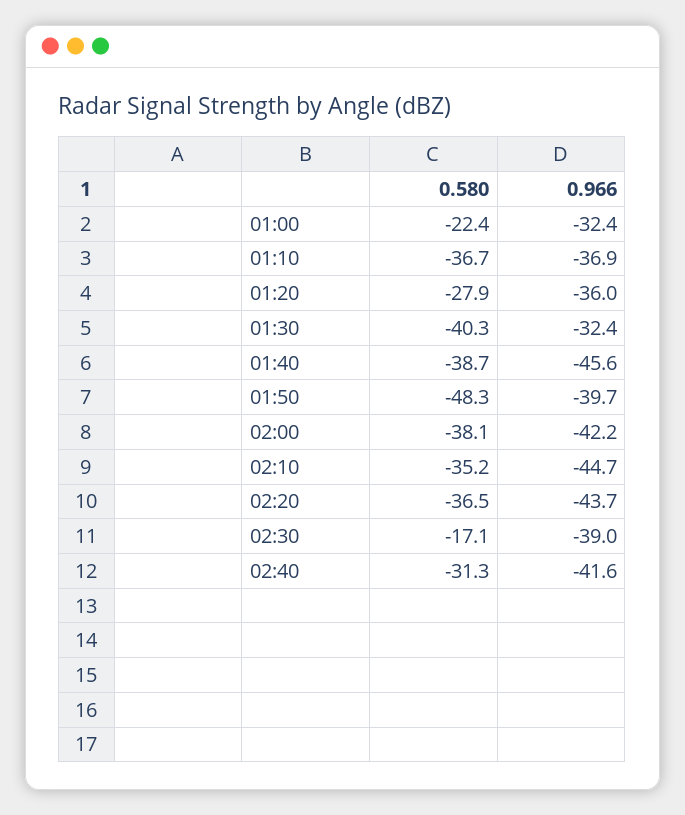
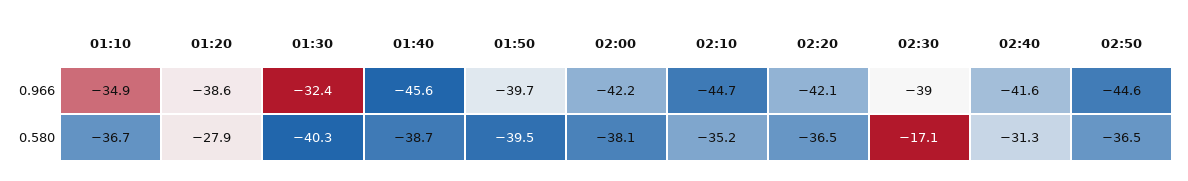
0.580, 01:00: -22.4 -> none
0.966, 01:00: -32.4 -> none
0.966, 01:10: -36.9 -> -34.9
0.966, 01:20: -36 -> -38.6
0.580, 01:50: -48.3 -> -39.5
0.966, 02:20: -43.7 -> -42.1
0.966, 02:50: none -> -44.6
0.580, 02:50: none -> -36.5

